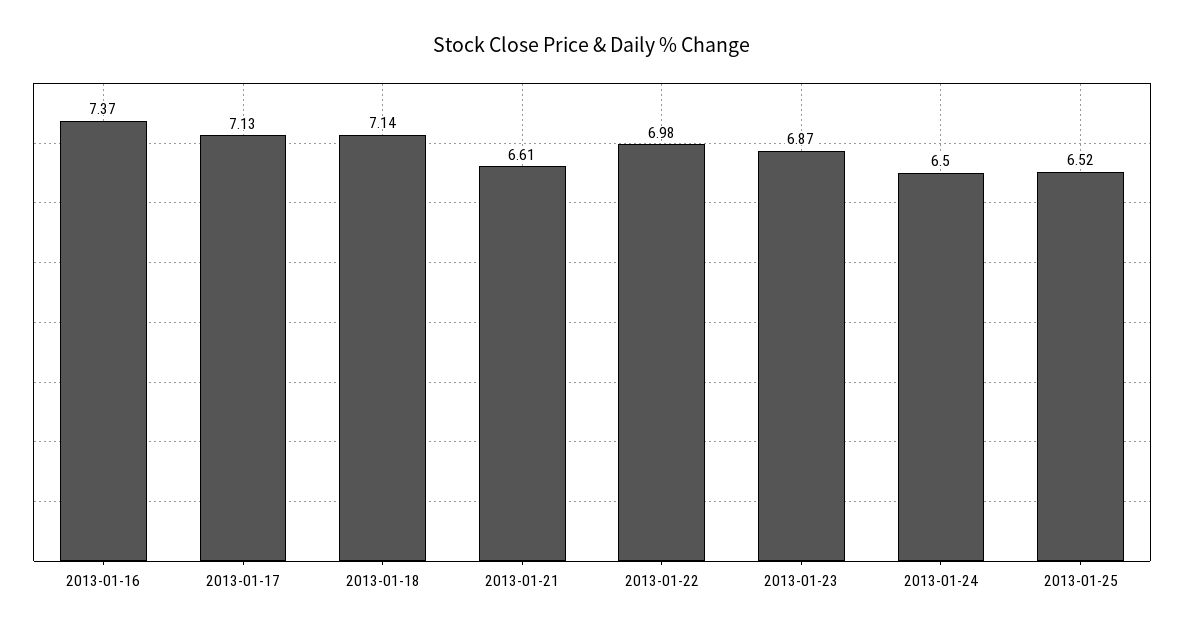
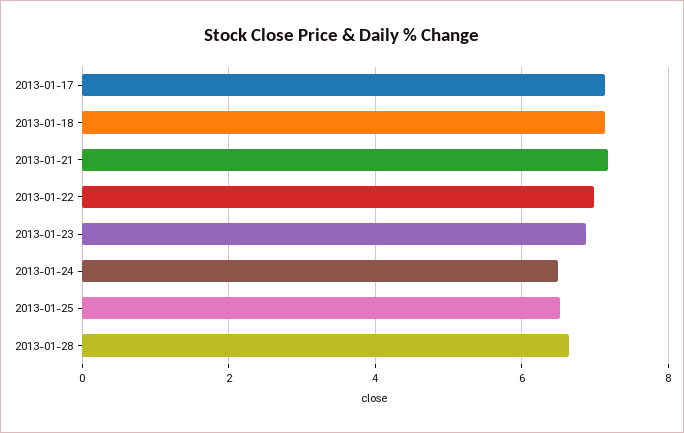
2013-01-16: 7.37 -> none
2013-01-21: 6.61 -> 7.2
2013-01-28: none -> 6.6

